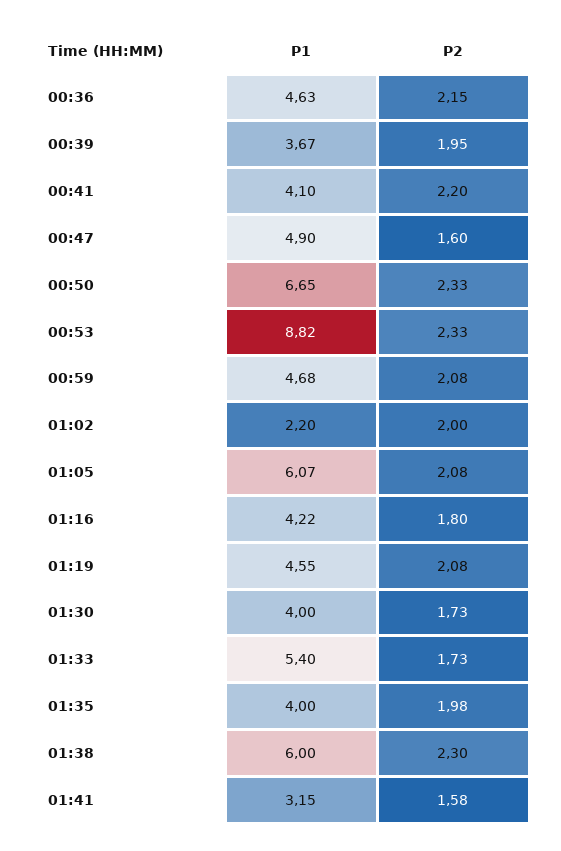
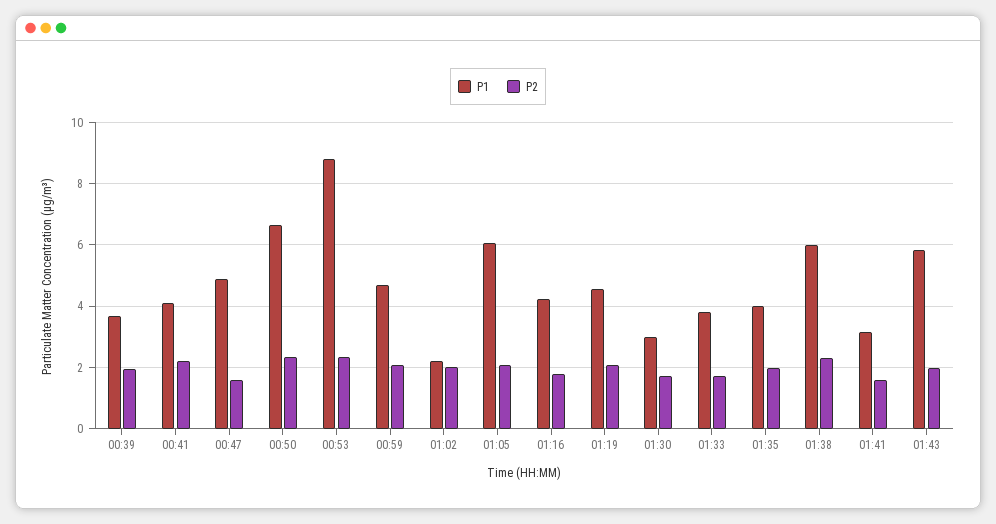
P1, 00:36: 4.63 -> none
P2, 00:36: 2.15 -> none
P1, 01:30: 4 -> 3
P1, 01:33: 5.4 -> 3.8
P1, 01:43: none -> 5.8
P2, 01:43: none -> 2

